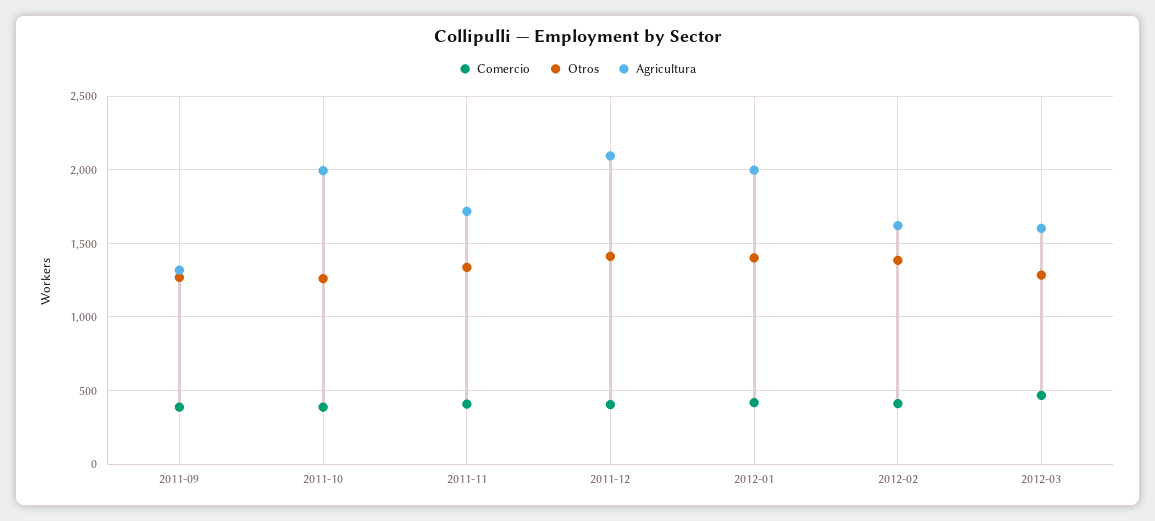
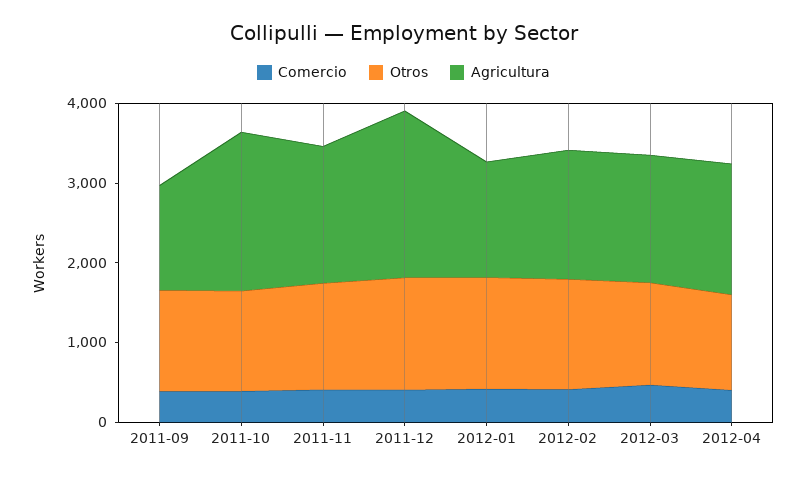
Agricultura, 2012-01: 2000 -> 1400
Comercio, 2012-04: none -> 400
Otros, 2012-04: none -> 1200
Agricultura, 2012-04: none -> 1600

